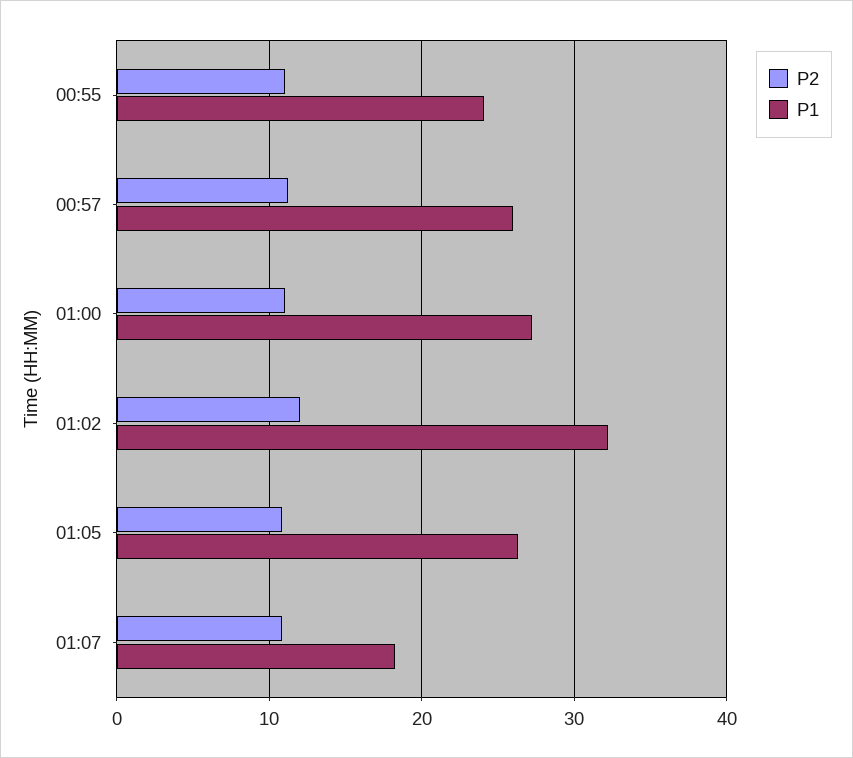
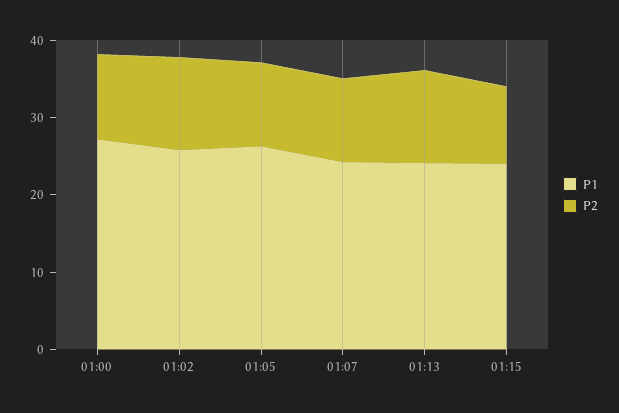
P2, 00:55: 11 -> none
P1, 00:55: 24 -> none
P2, 00:57: 11 -> none
P1, 00:57: 26 -> none
P1, 01:02: 32 -> 26
P1, 01:07: 18 -> 24
P1, 01:13: none -> 24
P2, 01:13: none -> 12
P1, 01:15: none -> 24
P2, 01:15: none -> 10

